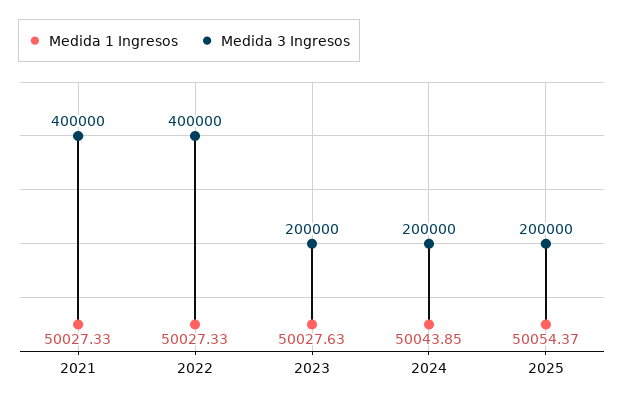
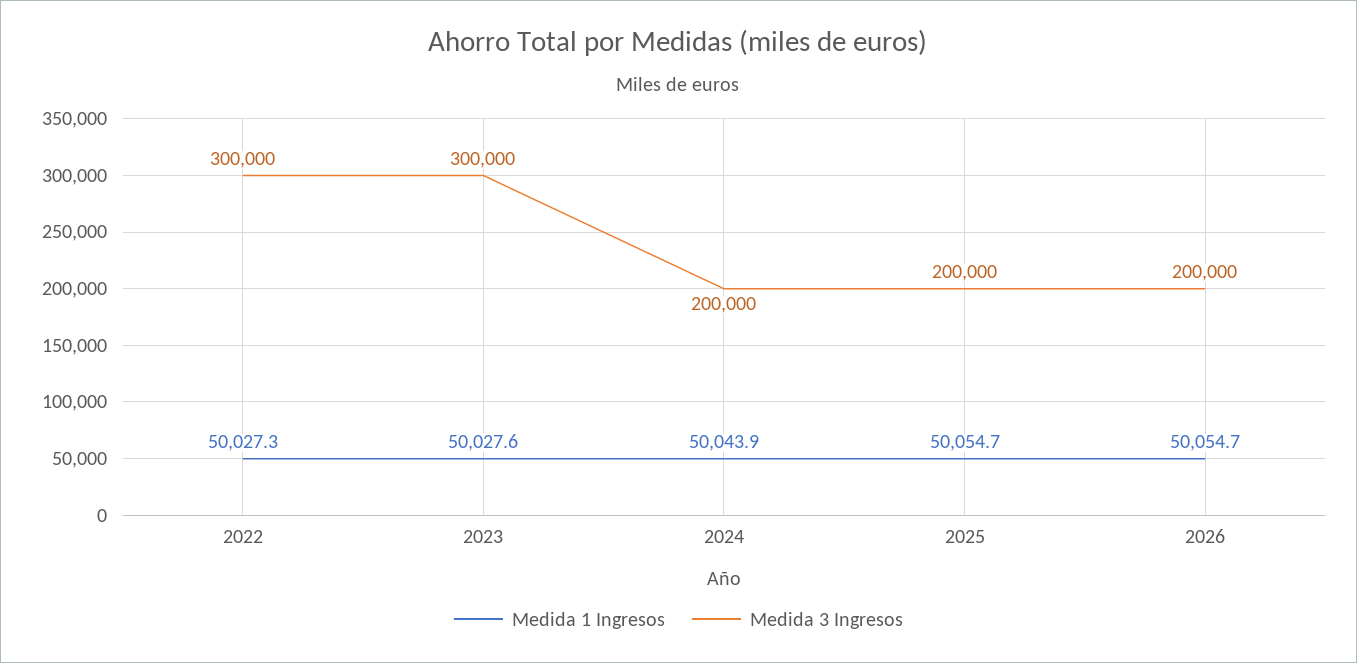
Medida 1 Ingresos, 2021: 50027.33 -> none
Medida 3 Ingresos, 2021: 400000 -> none
Medida 3 Ingresos, 2022: 400000 -> 300000
Medida 3 Ingresos, 2023: 200000 -> 300000
Medida 1 Ingresos, 2025: 50054.37 -> 50054.7
Medida 1 Ingresos, 2026: none -> 50054.7
Medida 3 Ingresos, 2026: none -> 200000

